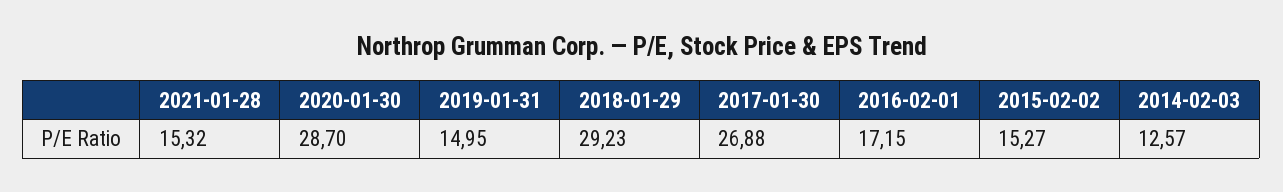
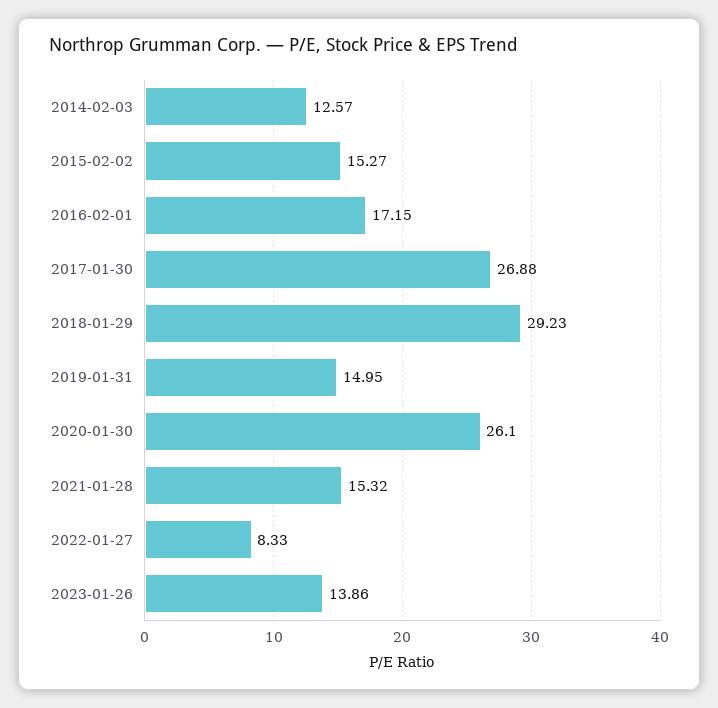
2020-01-30: 28.7 -> 26.1
2022-01-27: none -> 8.33
2023-01-26: none -> 13.86

